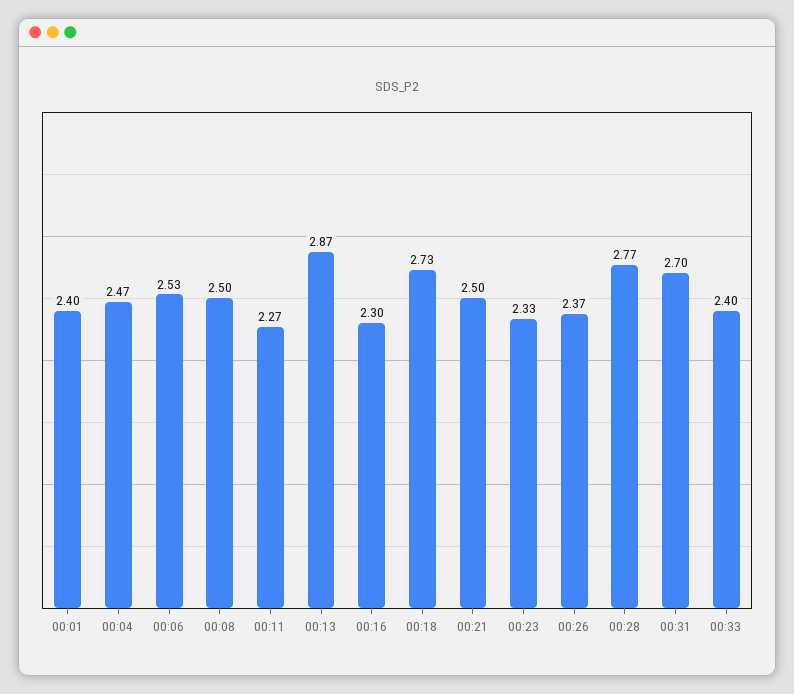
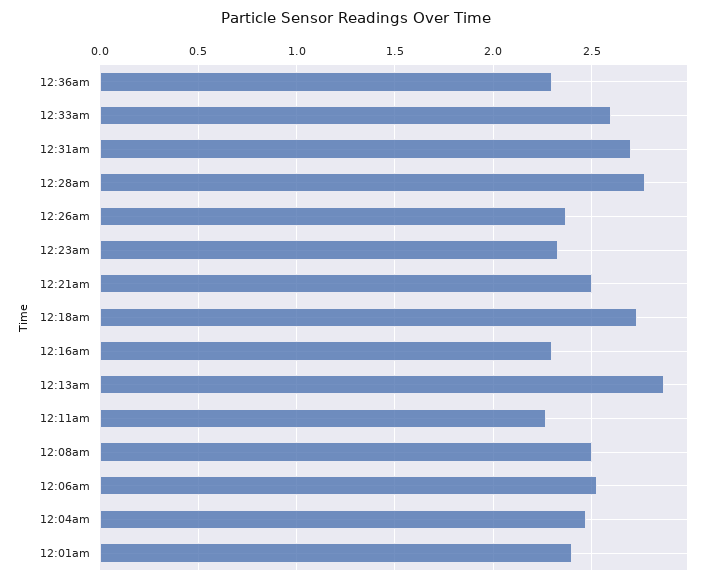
00:33: 2.4 -> 2.6
12:36am: none -> 2.3

